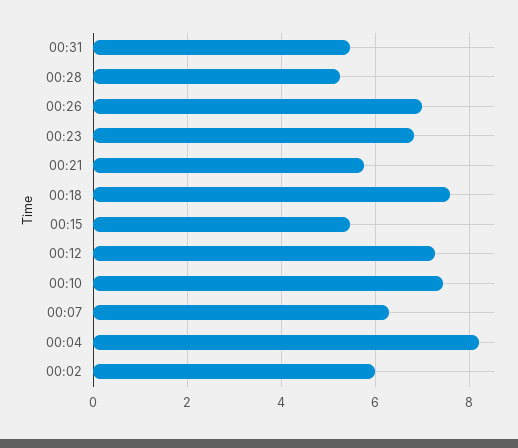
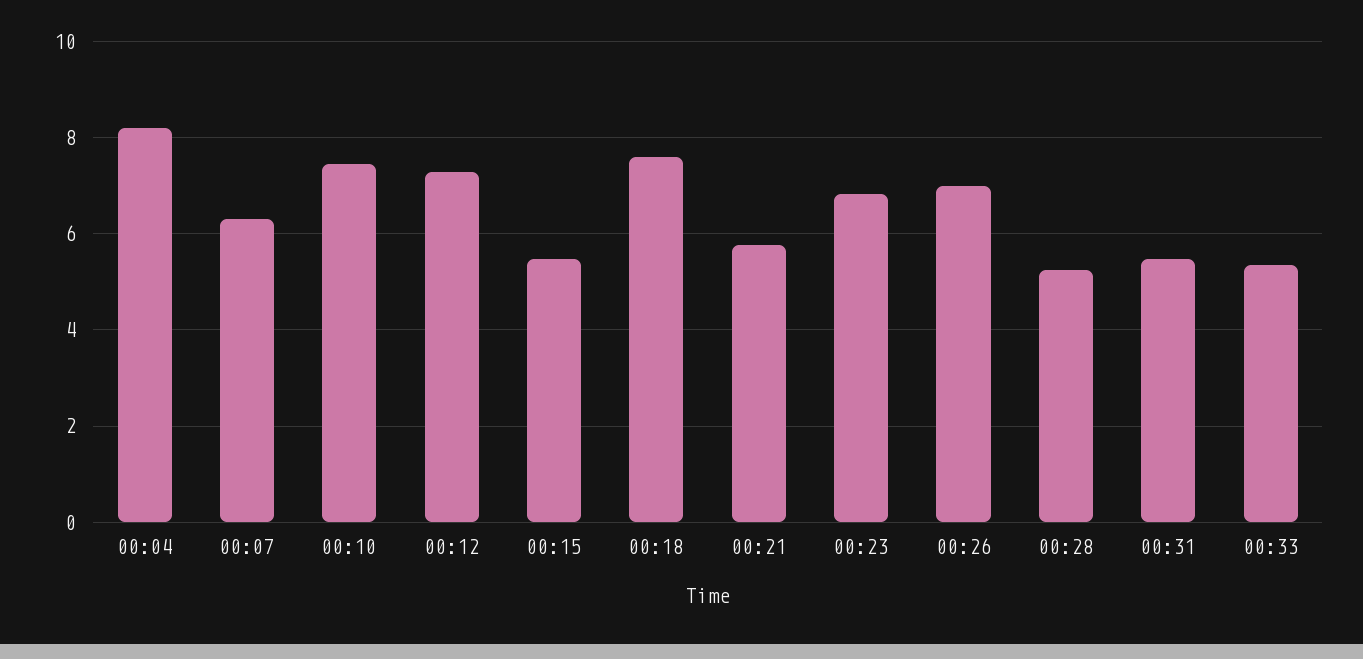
00:02: 6 -> none
00:33: none -> 5.4

